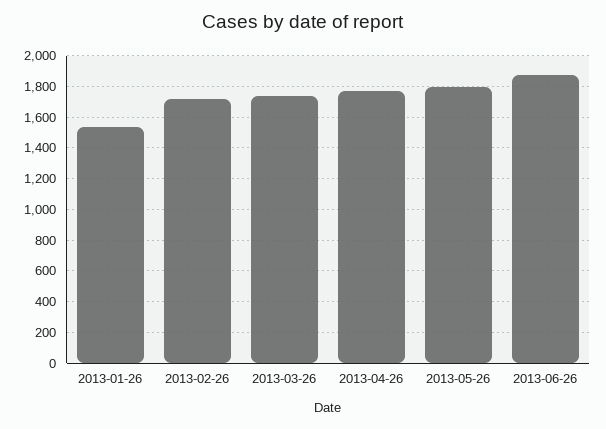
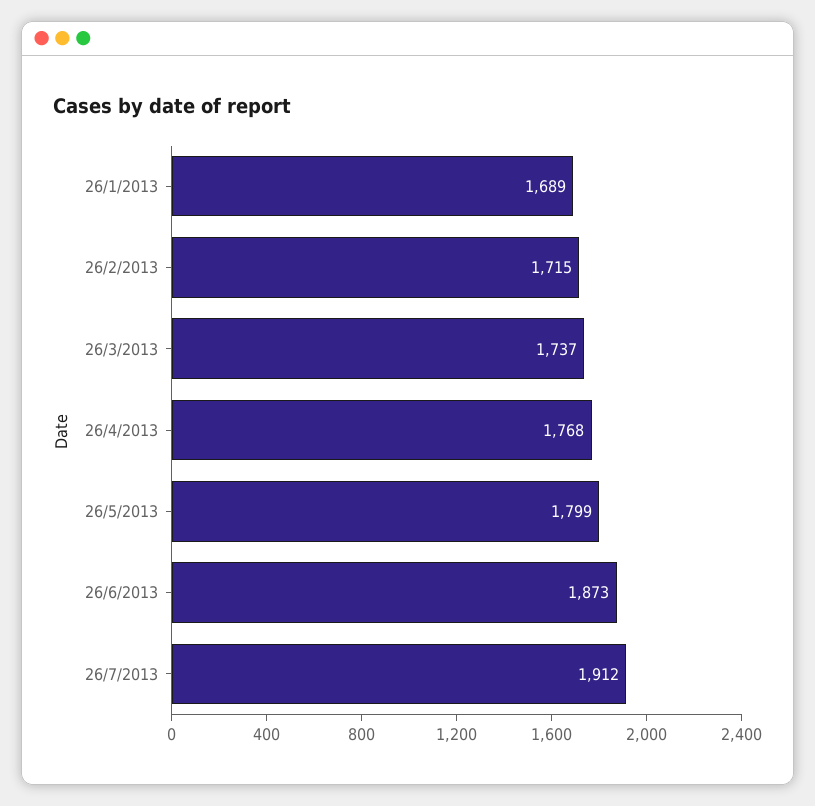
2013-01-26: 1550 -> 1689
26/7/2013: none -> 1912

